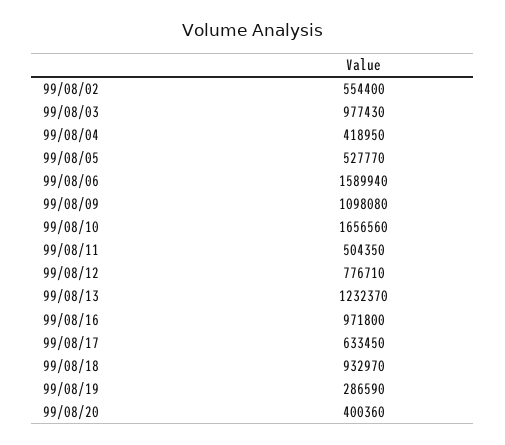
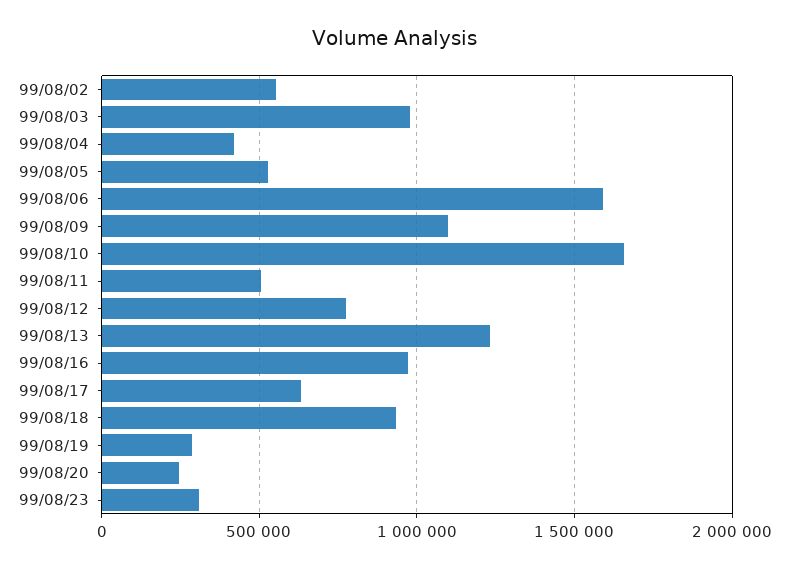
99/08/20: 400360 -> 250000
99/08/23: none -> 300000

